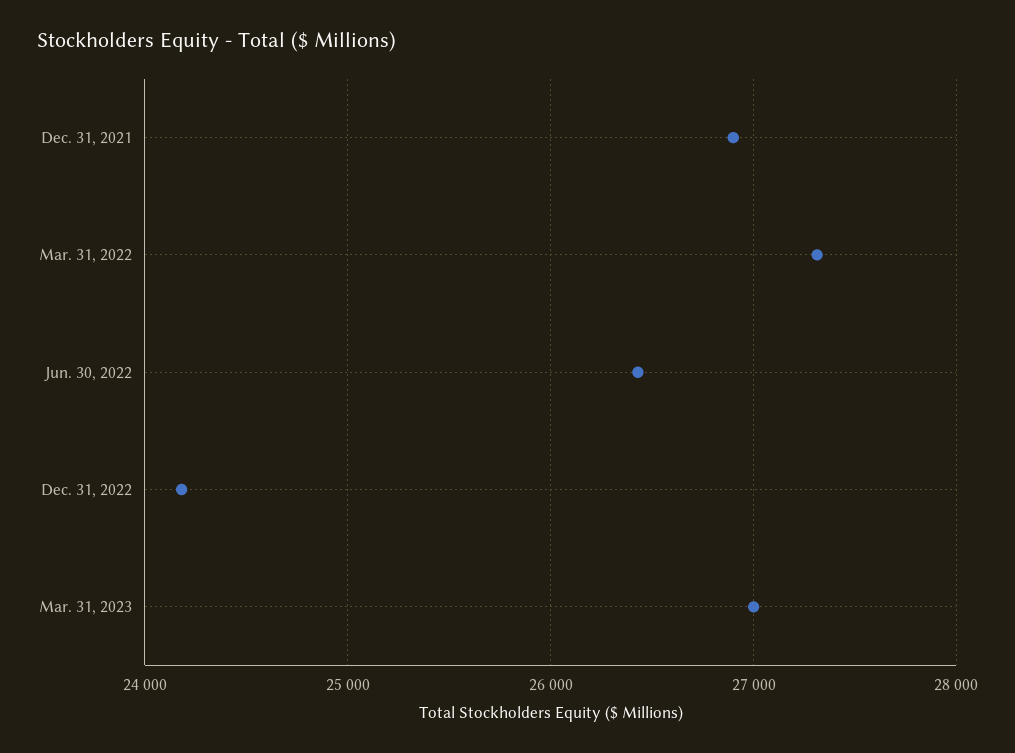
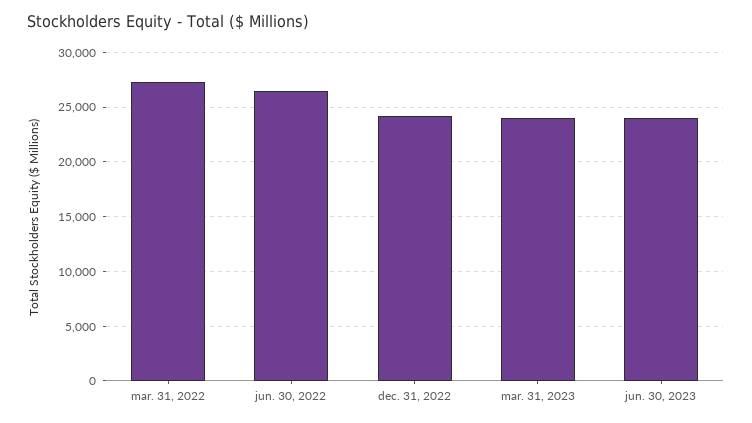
Dec. 31, 2021: 26900 -> none
Mar. 31, 2023: 27000 -> 24000
jun. 30, 2023: none -> 24000

